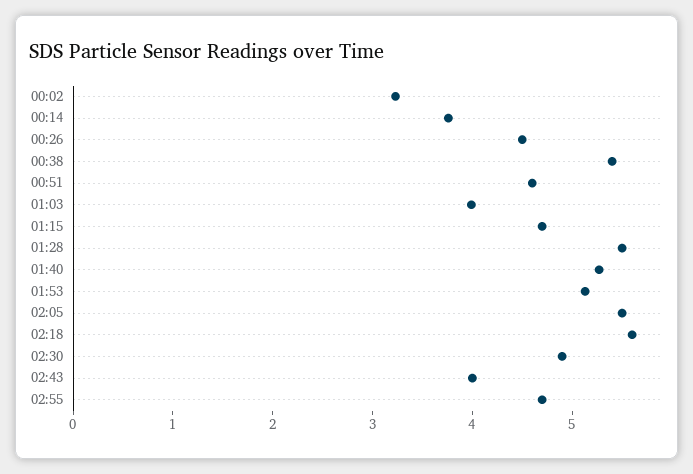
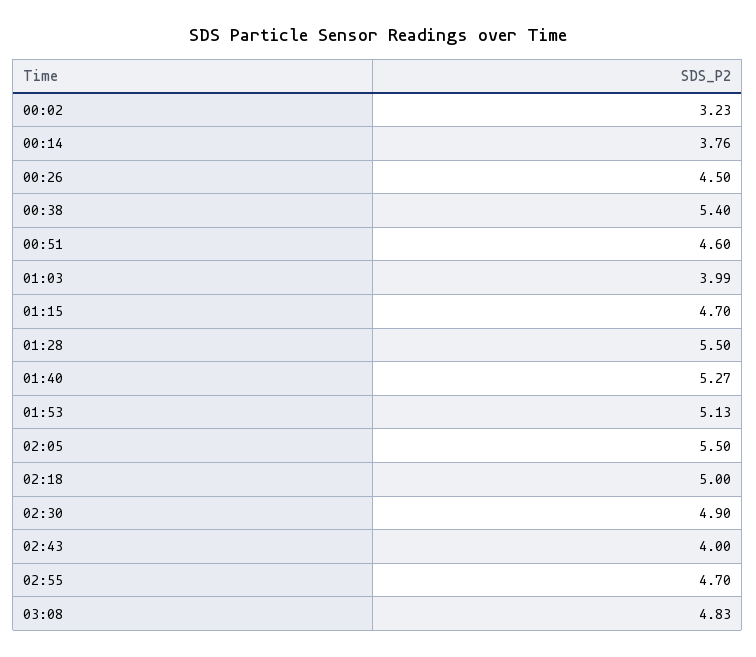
02:18: 5.6 -> 5
03:08: none -> 4.83

